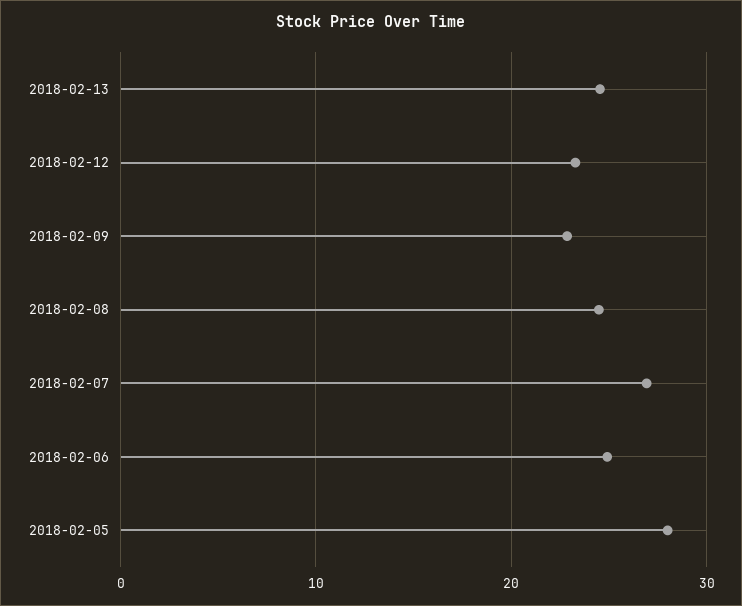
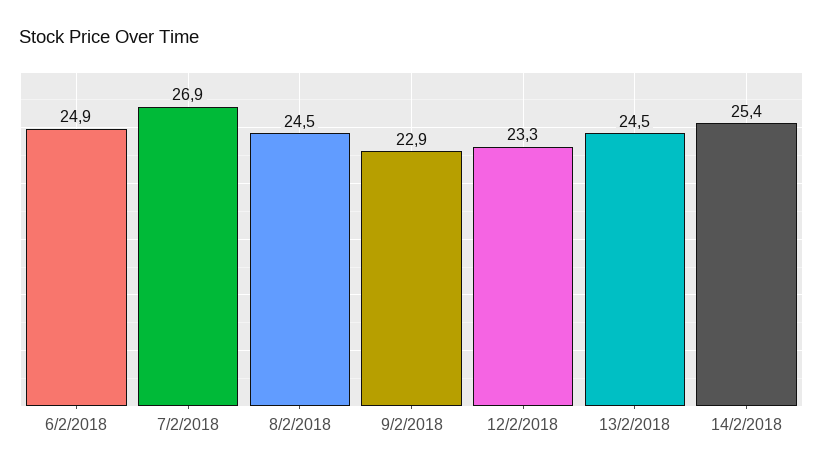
2018-02-05: 28 -> none
14/2/2018: none -> 25.4

